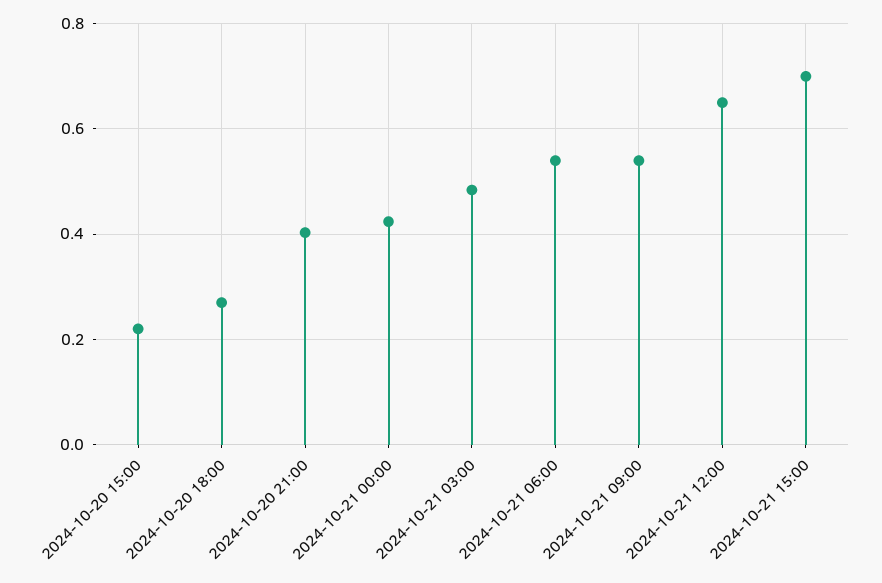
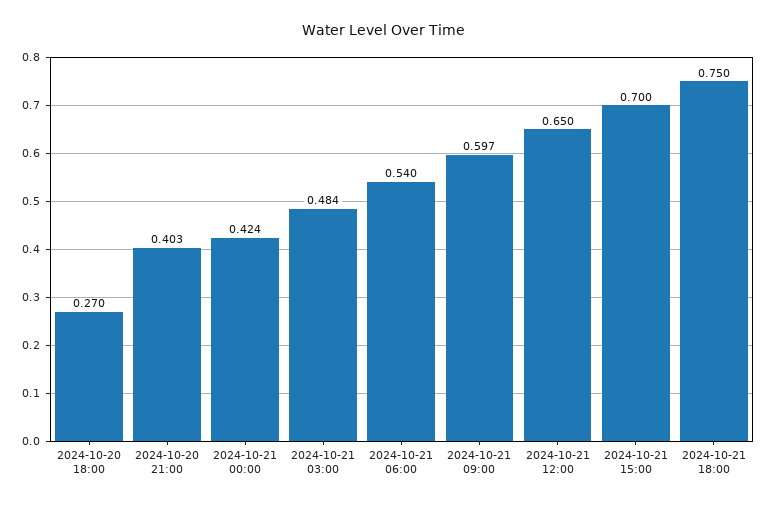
2024-10-20 15:00: 0.22 -> none
2024-10-21 09:00: 0.54 -> 0.597
2024-10-21 18:00: none -> 0.75

